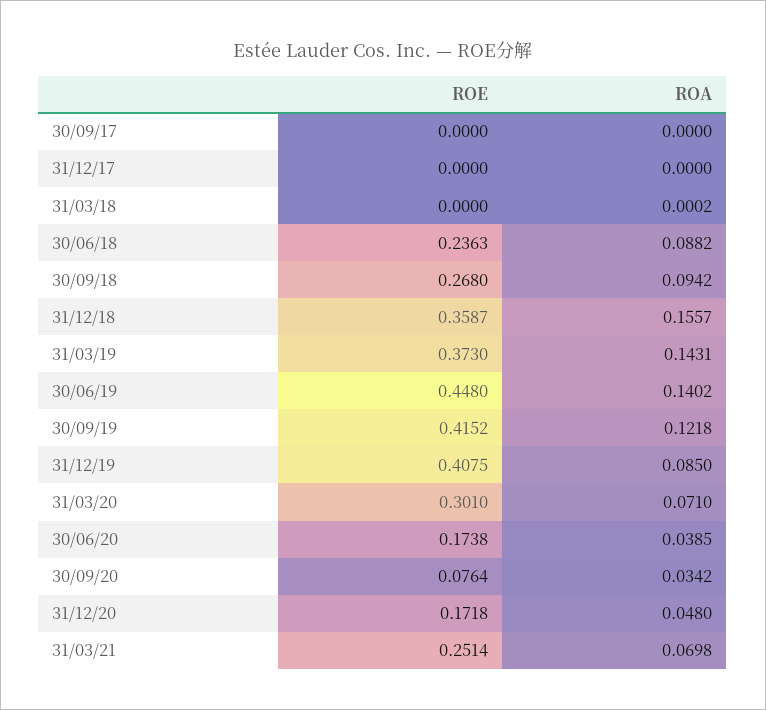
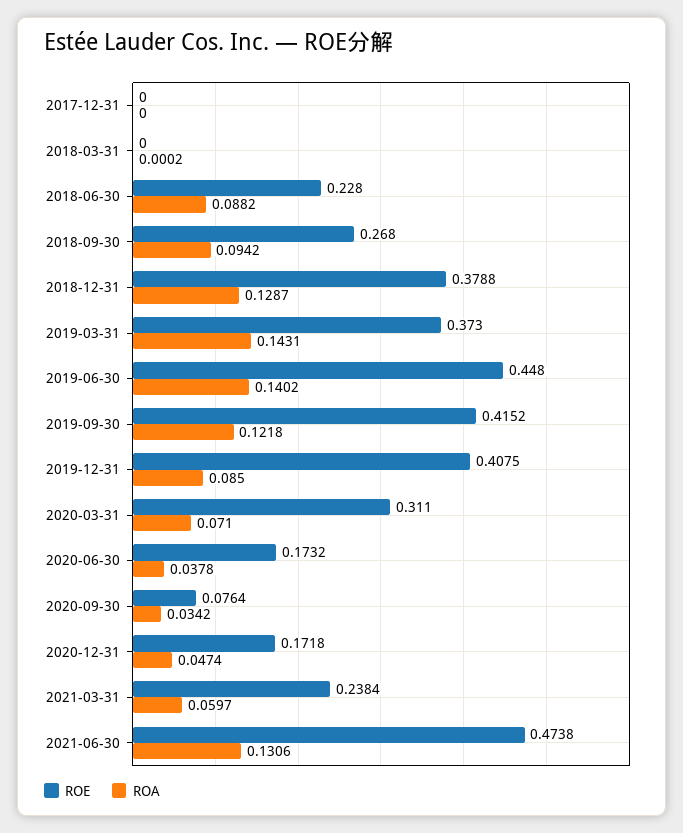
ROE, 30/09/17: 0 -> none
ROA, 30/09/17: 0 -> none
ROE, 30/06/18: 0.2363 -> 0.228
ROE, 31/12/18: 0.3587 -> 0.3788
ROA, 31/12/18: 0.1557 -> 0.1287
ROE, 31/03/20: 0.301 -> 0.311
ROE, 30/06/20: 0.1738 -> 0.1732
ROA, 30/06/20: 0.0385 -> 0.0378
ROA, 31/12/20: 0.048 -> 0.0474
ROE, 31/03/21: 0.2514 -> 0.2384
ROA, 31/03/21: 0.0698 -> 0.0597
ROE, 2021-06-30: none -> 0.4738
ROA, 2021-06-30: none -> 0.1306

